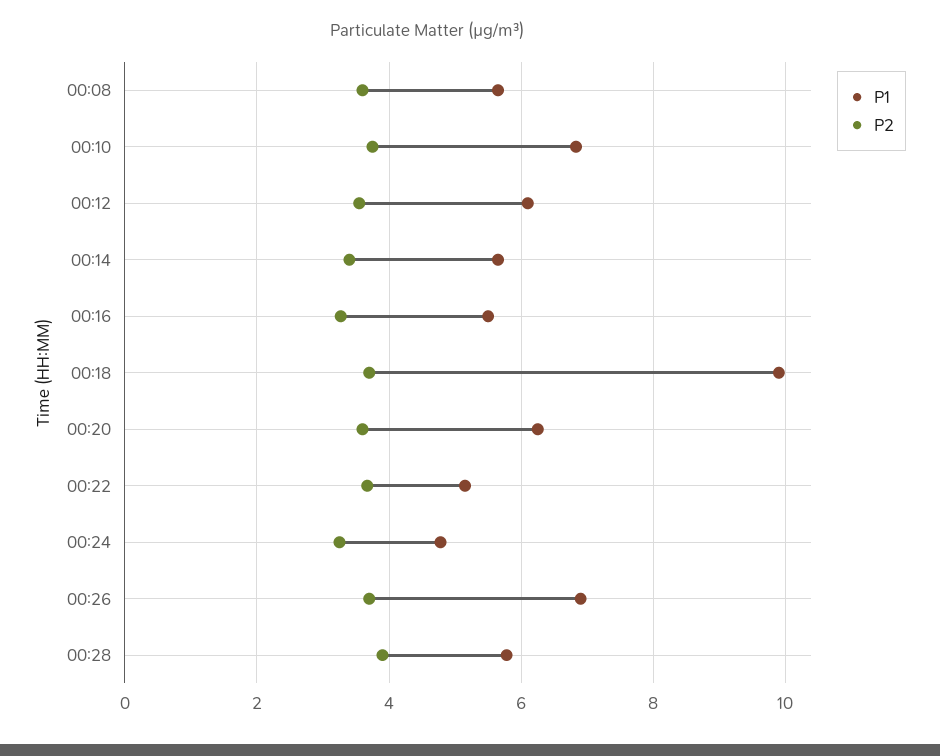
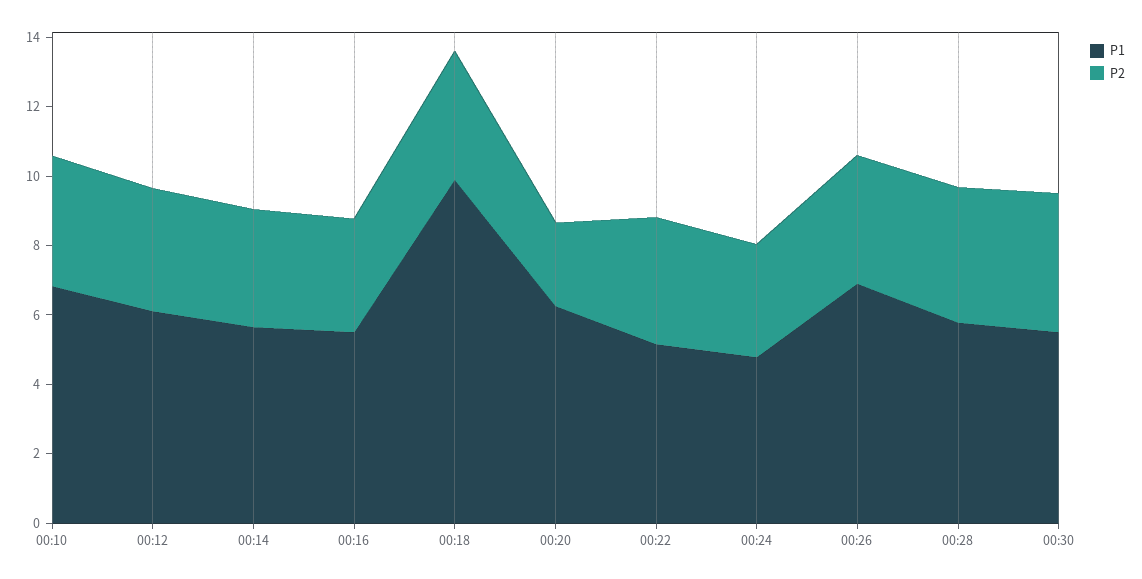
P1, 00:08: 5.6 -> none
P2, 00:08: 3.6 -> none
P2, 00:20: 3.6 -> 2.5
P1, 00:30: none -> 5.5
P2, 00:30: none -> 4

